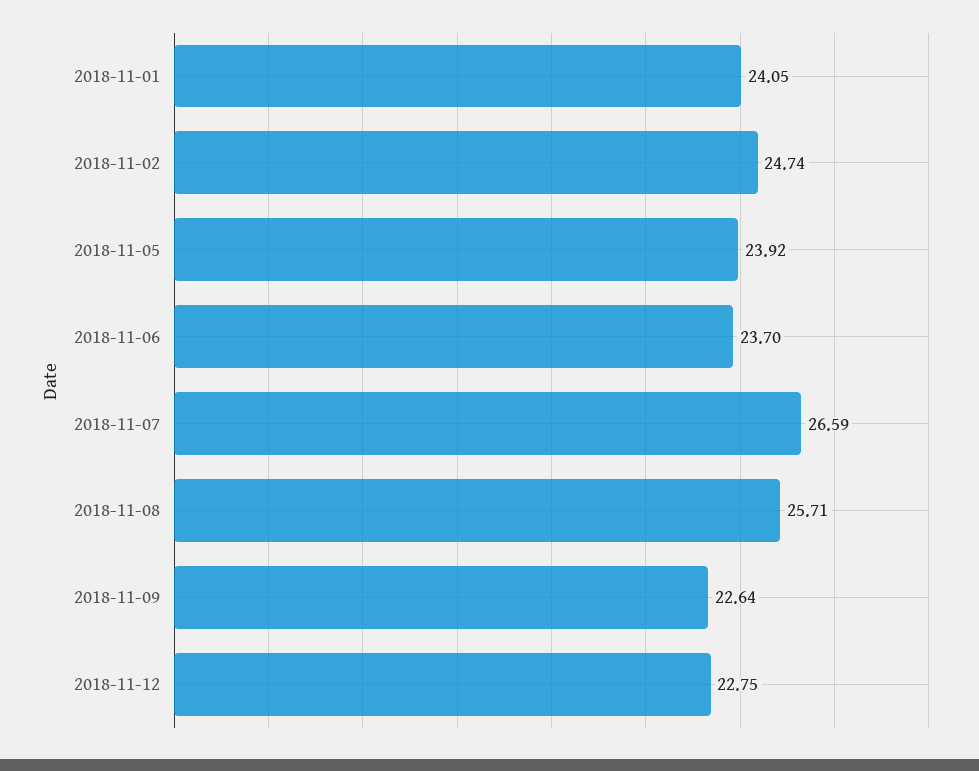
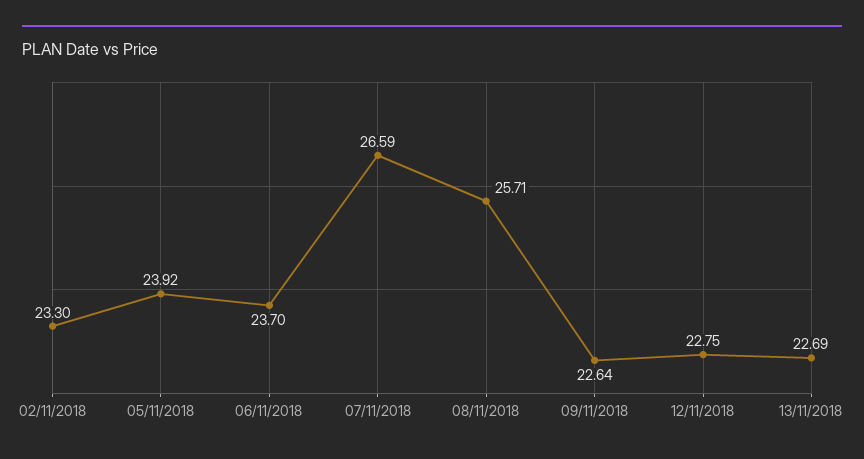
2018-11-01: 24.05 -> none
2018-11-02: 24.74 -> 23.3
13/11/2018: none -> 22.69

